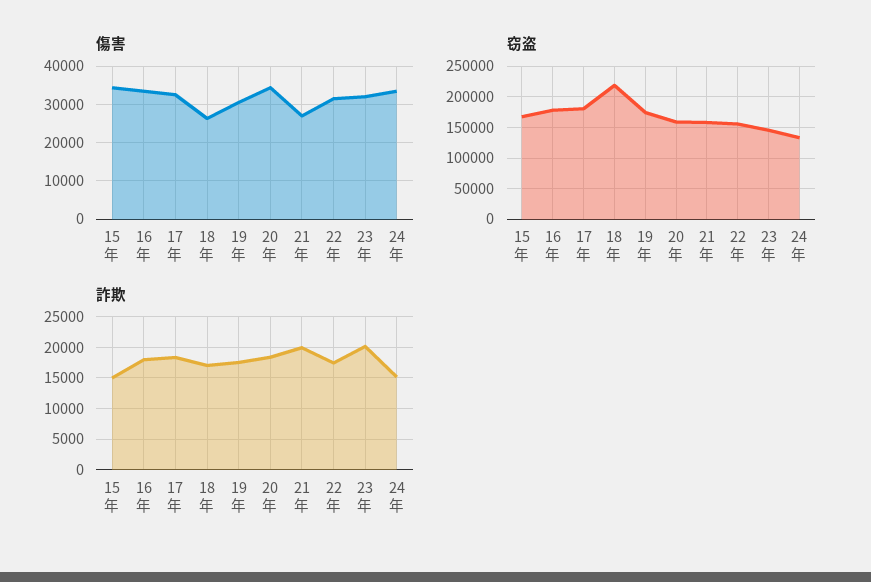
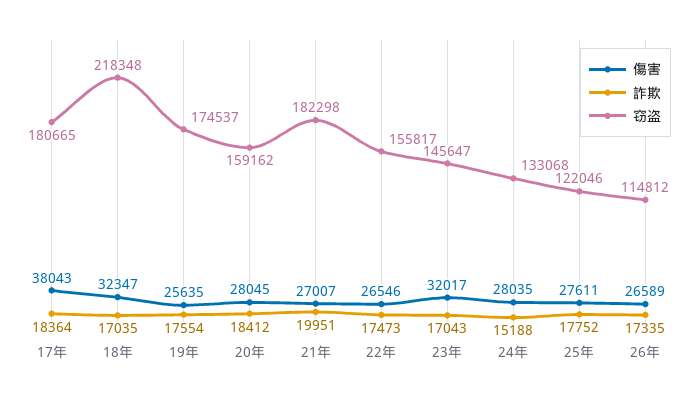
傷害, 15年: 34000 -> none
傷害, 16年: 34000 -> none
傷害, 17年: 32000 -> 38043
傷害, 18年: 26000 -> 32347
傷害, 19年: 30000 -> 25635
傷害, 20年: 34000 -> 28045
傷害, 22年: 32000 -> 26546
傷害, 24年: 34000 -> 28035
窃盗, 15年: 170000 -> none
窃盗, 16年: 180000 -> none
窃盗, 21年: 160000 -> 182298
詐欺, 15年: 15000 -> none
詐欺, 16年: 18000 -> none
詐欺, 23年: 20000 -> 17043
傷害, 25年: none -> 27611
詐欺, 25年: none -> 17752
窃盗, 25年: none -> 122046
傷害, 26年: none -> 26589
詐欺, 26年: none -> 17335
窃盗, 26年: none -> 114812

